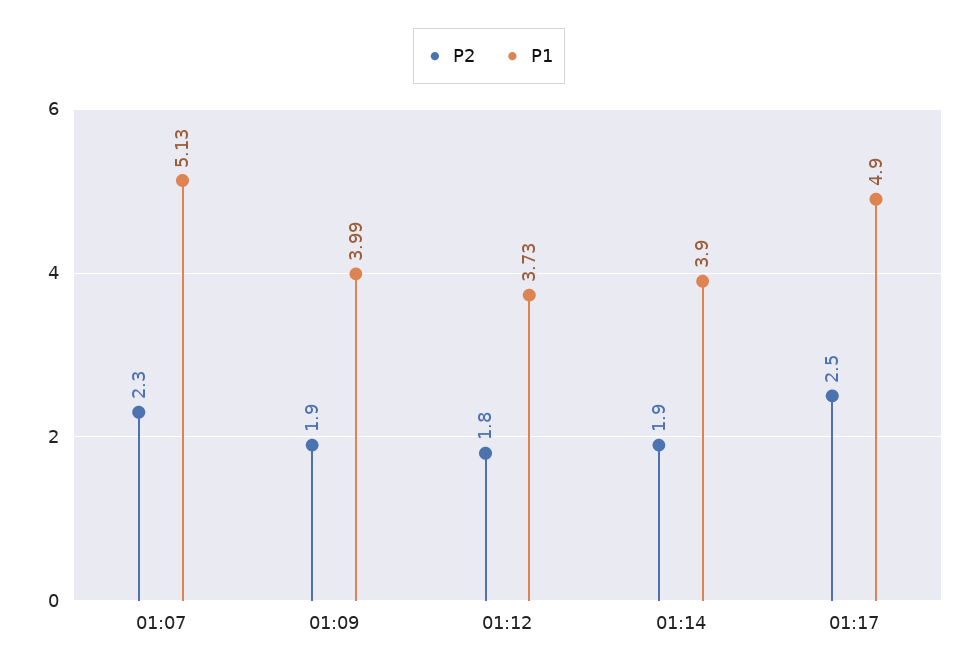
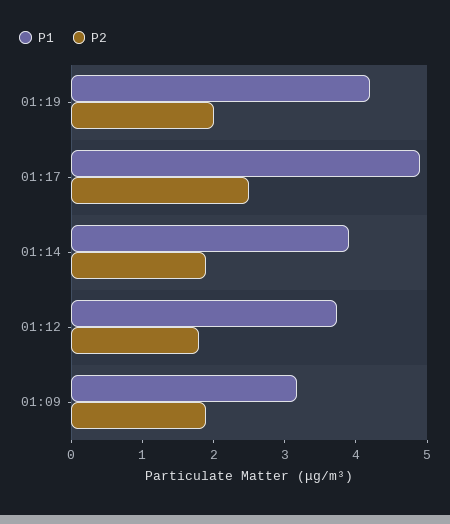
P2, 01:07: 2.3 -> none
P1, 01:07: 5.13 -> none
P1, 01:09: 3.99 -> 3.2
P1, 01:19: none -> 4.2
P2, 01:19: none -> 2

